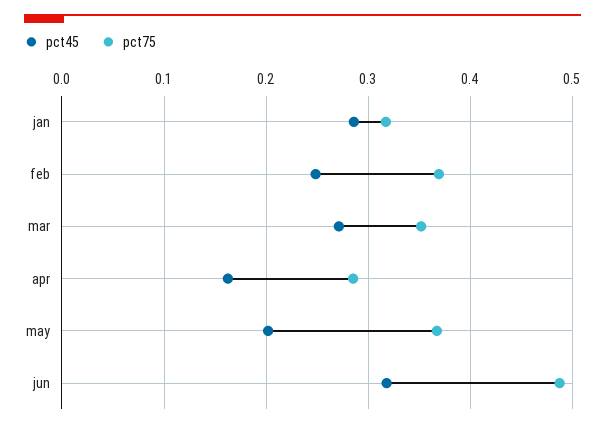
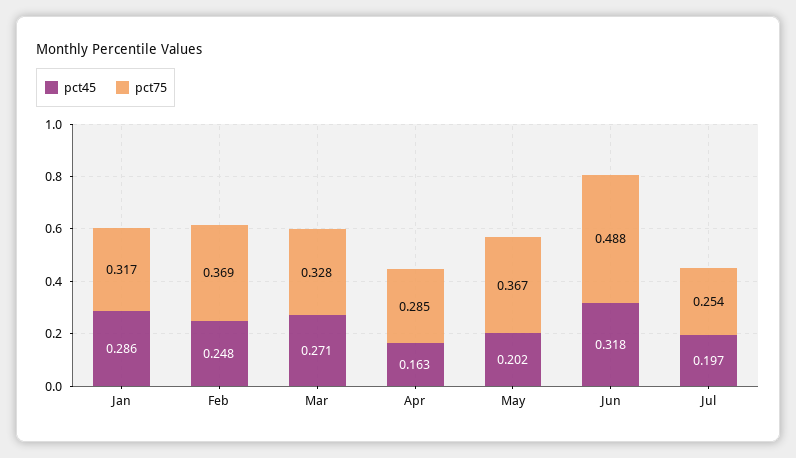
pct75, mar: 0.35 -> 0.328
pct45, Jul: none -> 0.197
pct75, Jul: none -> 0.254

